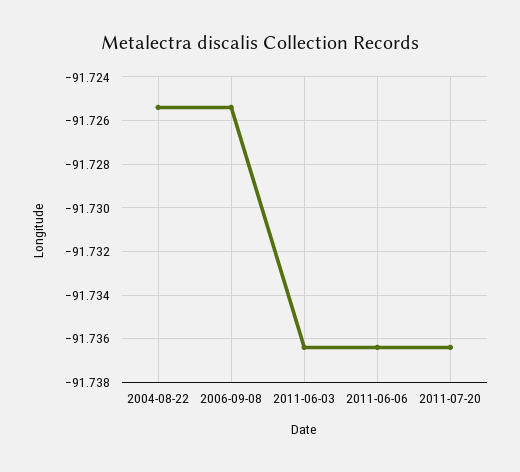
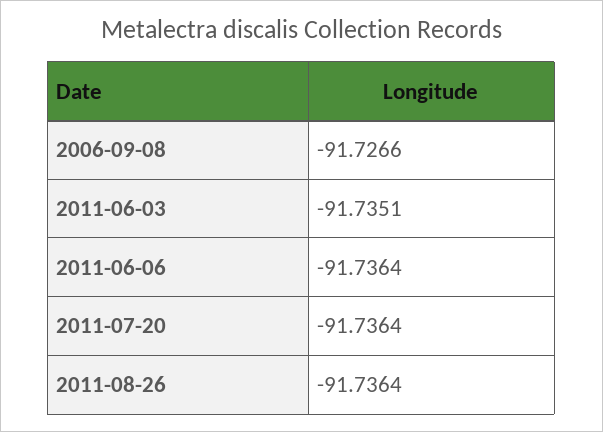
2004-08-22: -91.7255 -> none
2006-09-08: -91.7255 -> -91.7266
2011-06-03: -91.7365 -> -91.7351
2011-08-26: none -> -91.7364

